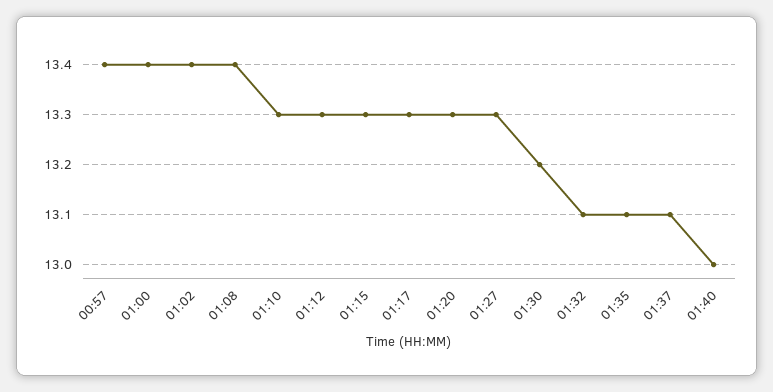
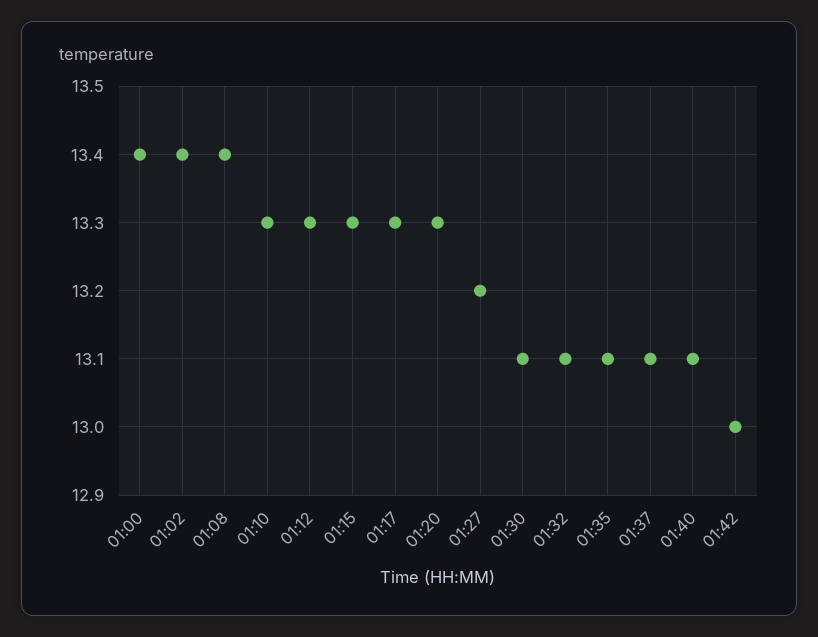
00:57: 13.4 -> none
01:27: 13.3 -> 13.2
01:30: 13.2 -> 13.1
01:40: 13 -> 13.1
01:42: none -> 13

